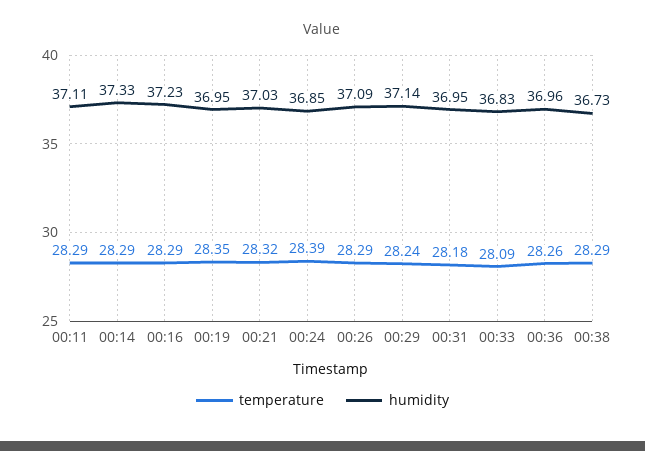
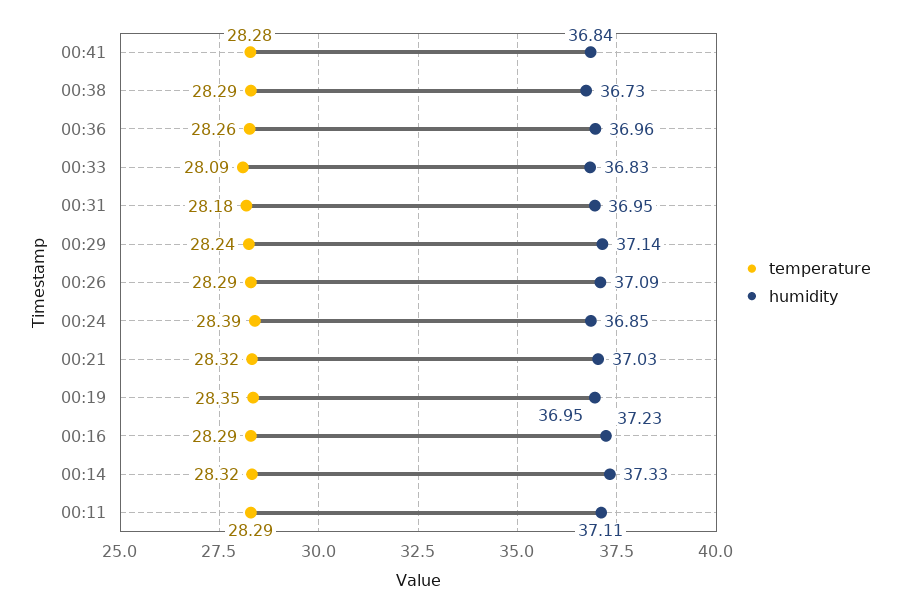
temperature, 00:14: 28.29 -> 28.32
temperature, 00:41: none -> 28.28
humidity, 00:41: none -> 36.84

